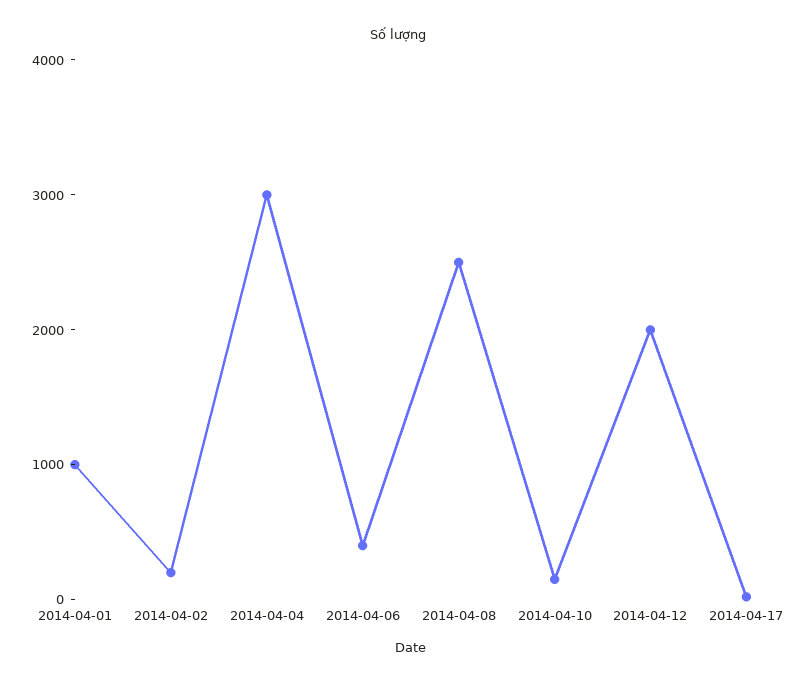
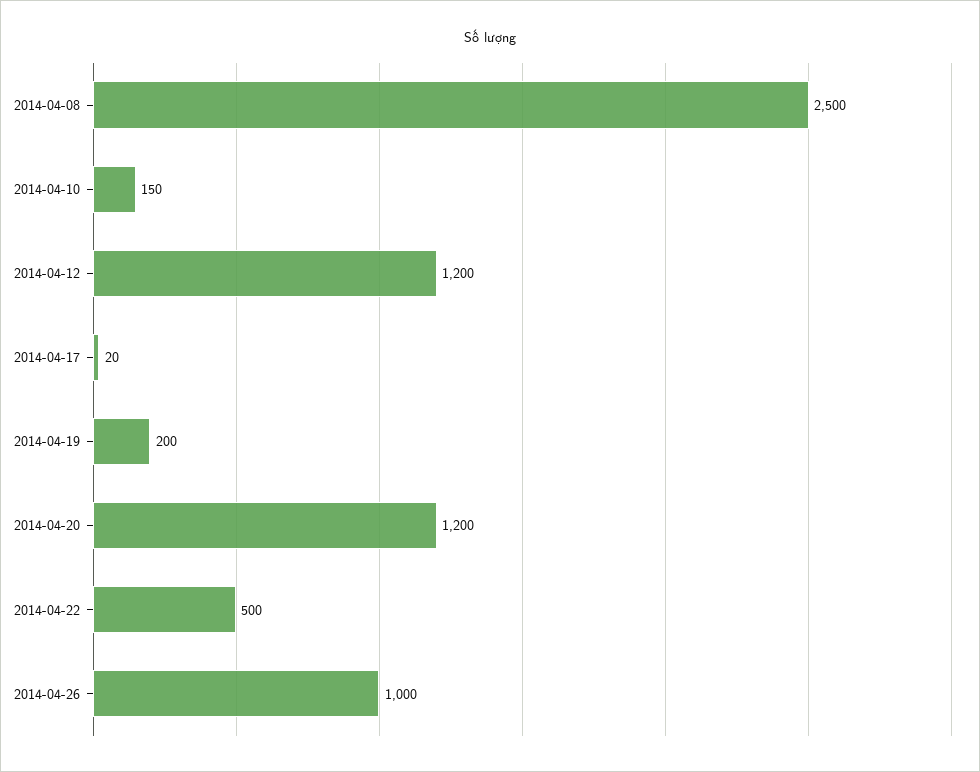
2014-04-01: 1000 -> none
2014-04-02: 200 -> none
2014-04-04: 3000 -> none
2014-04-06: 400 -> none
2014-04-12: 2000 -> 1200
2014-04-19: none -> 200
2014-04-20: none -> 1200
2014-04-22: none -> 500
2014-04-26: none -> 1000

